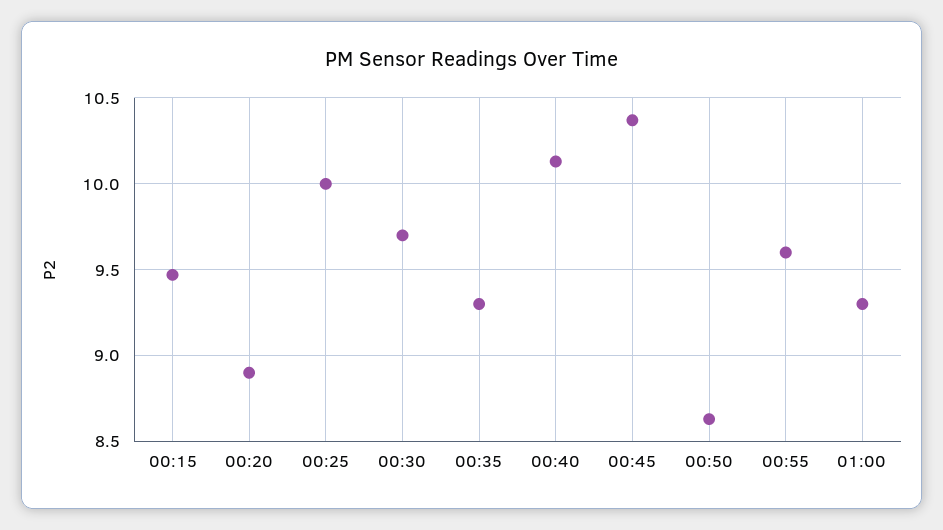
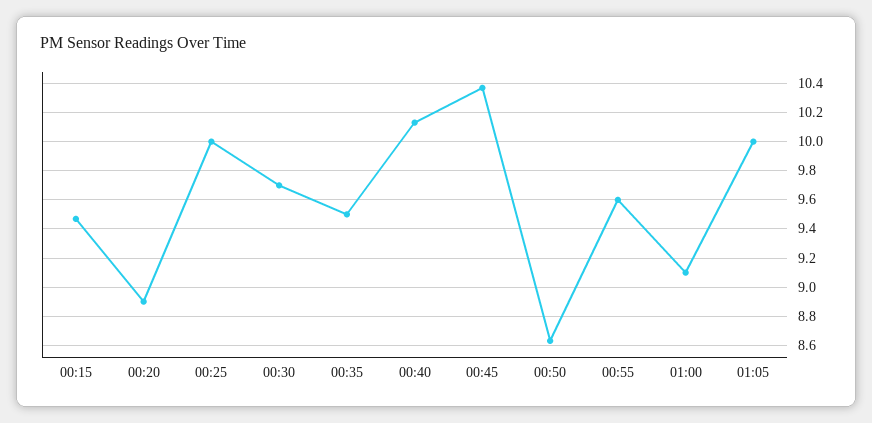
00:35: 9.3 -> 9.5
01:00: 9.3 -> 9.1
01:05: none -> 10

